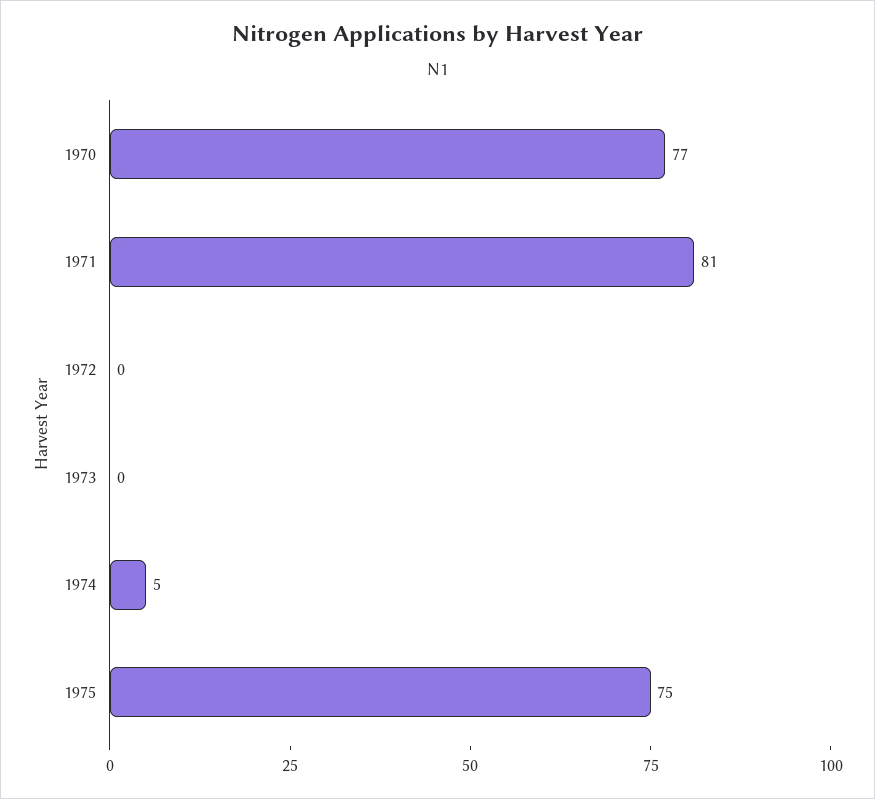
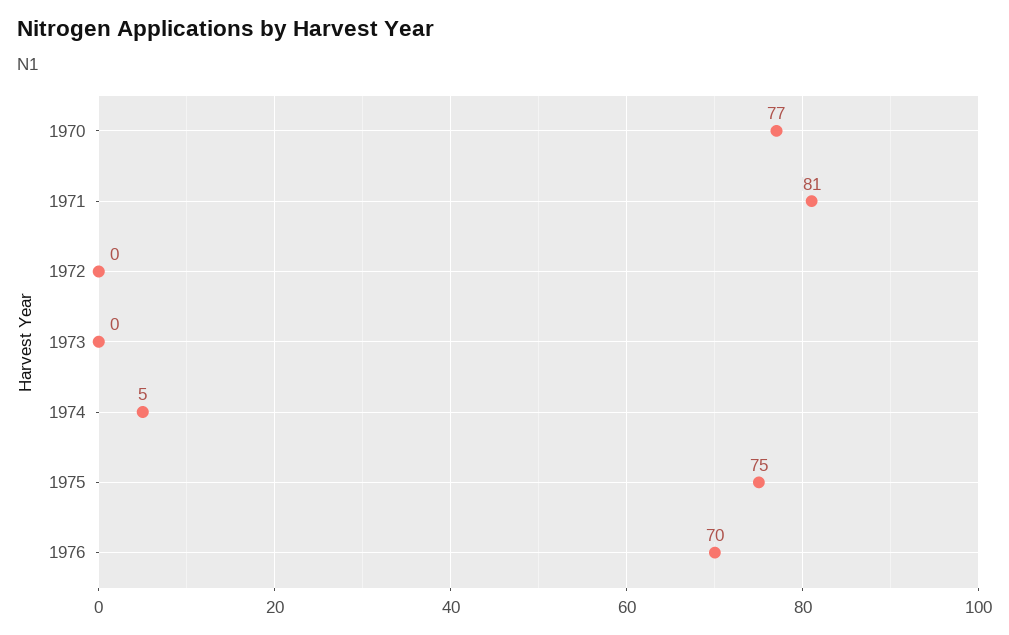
1976: none -> 70

